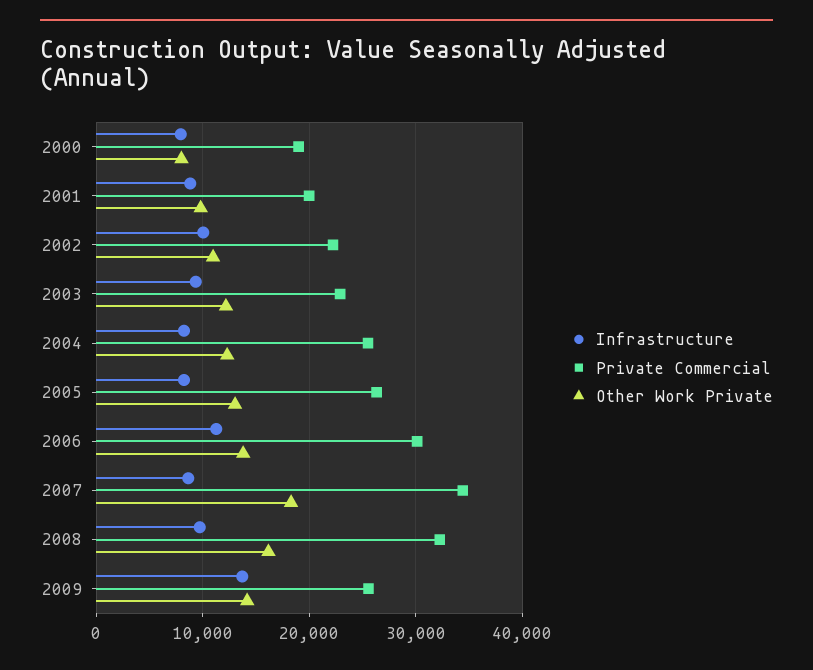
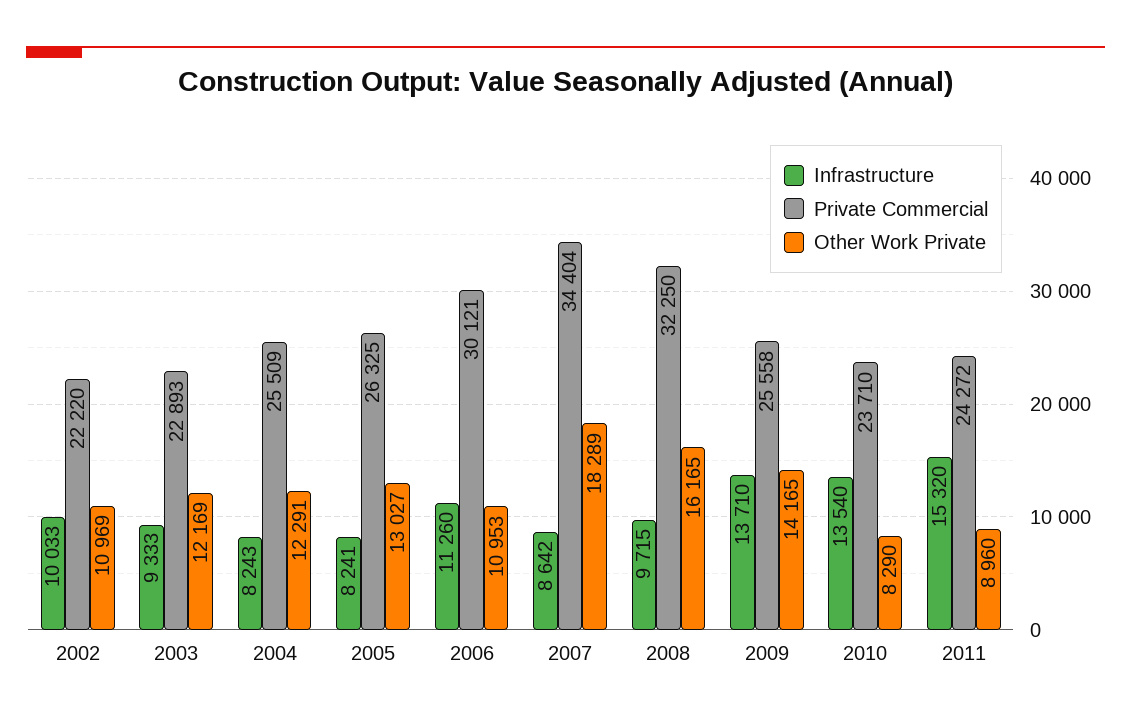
Infrastructure, 2000: 8000 -> none
Private Commercial, 2000: 19000 -> none
Other Work Private, 2000: 8000 -> none
Infrastructure, 2001: 9000 -> none
Private Commercial, 2001: 20000 -> none
Other Work Private, 2001: 10000 -> none
Other Work Private, 2006: 14000 -> 10953
Infrastructure, 2010: none -> 13540
Private Commercial, 2010: none -> 23710
Other Work Private, 2010: none -> 8290
Infrastructure, 2011: none -> 15320
Private Commercial, 2011: none -> 24272
Other Work Private, 2011: none -> 8960

